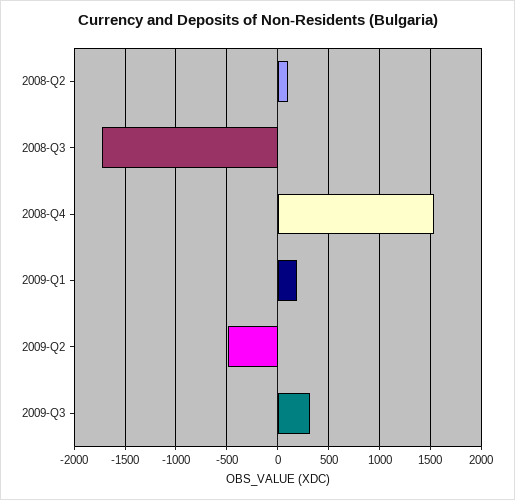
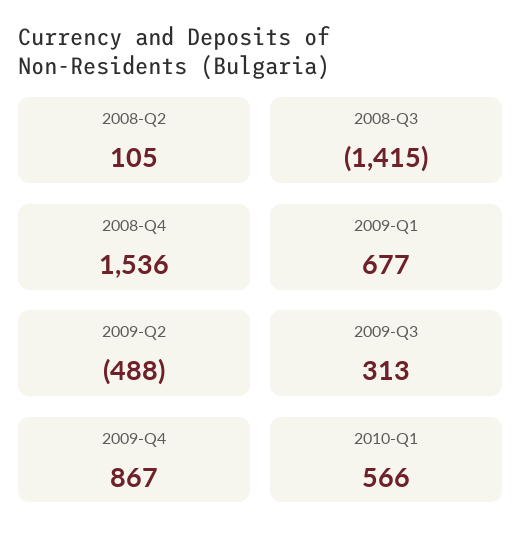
2008-Q3: -1700 -> -1415
2009-Q1: 200 -> 677
2009-Q4: none -> 867
2010-Q1: none -> 566

